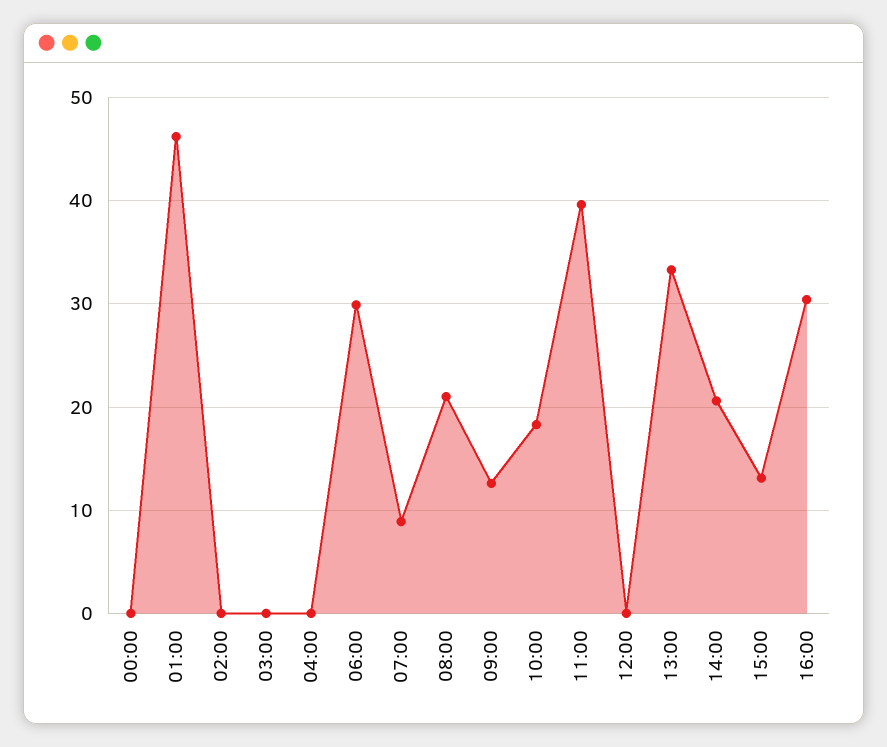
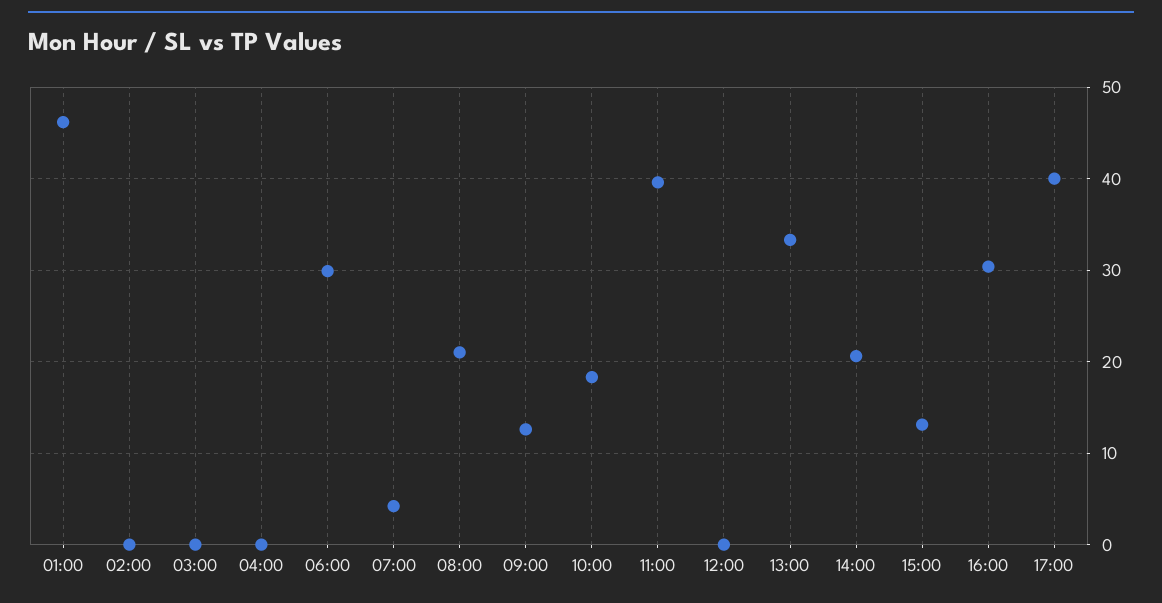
00:00: 0 -> none
07:00: 9 -> 4
17:00: none -> 40

